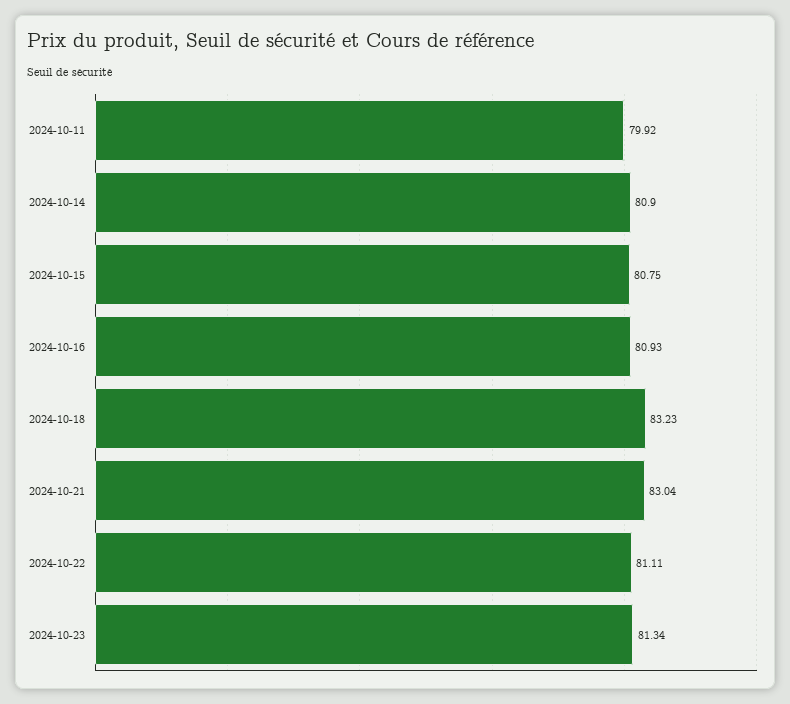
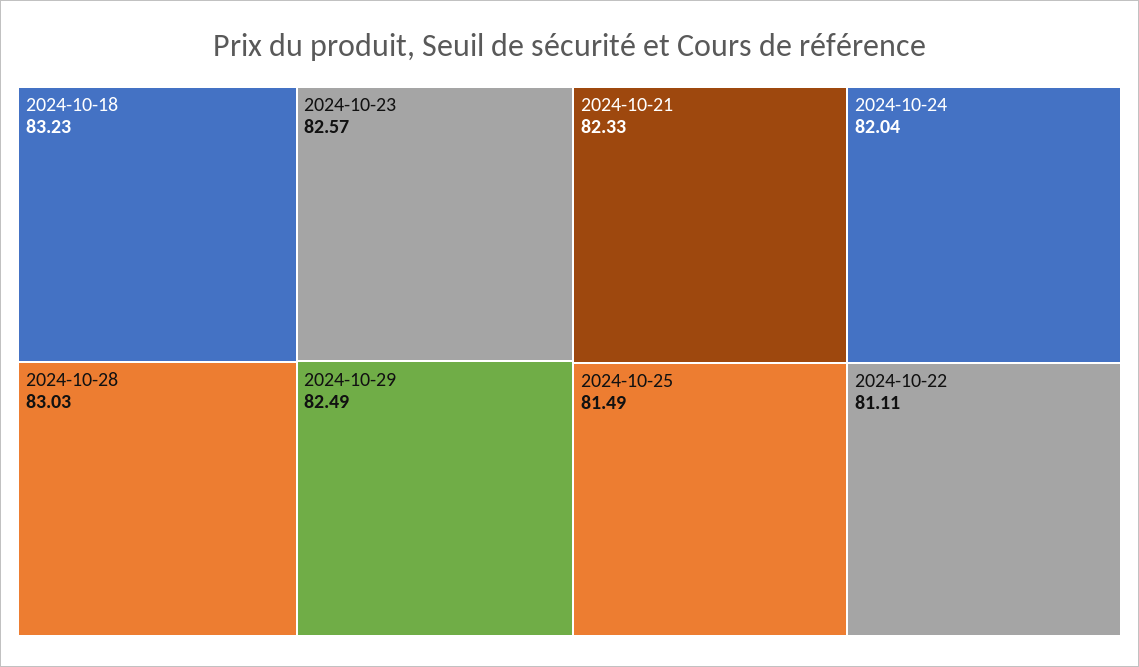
2024-10-11: 79.92 -> none
2024-10-14: 80.9 -> none
2024-10-15: 80.75 -> none
2024-10-16: 80.93 -> none
2024-10-21: 83.04 -> 82.33
2024-10-23: 81.34 -> 82.57
2024-10-28: none -> 83.03
2024-10-29: none -> 82.49
2024-10-24: none -> 82.04
2024-10-25: none -> 81.49

